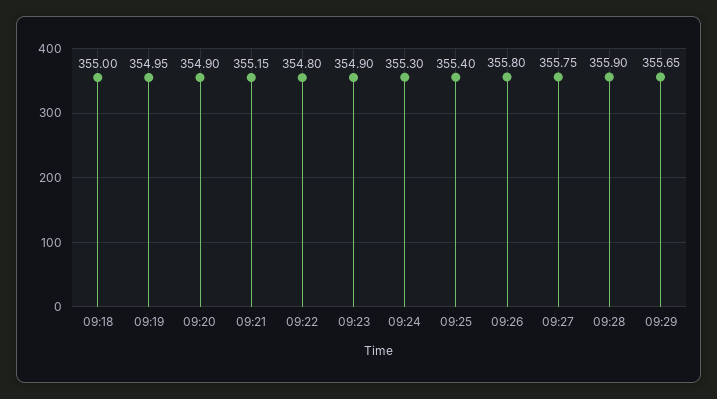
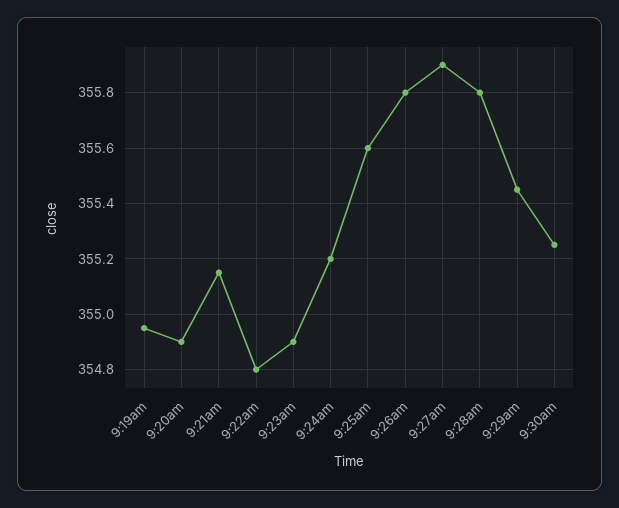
09:18: 355 -> none
09:24: 355.3 -> 355.2
09:25: 355.4 -> 355.6
09:27: 355.75 -> 355.9
09:28: 355.9 -> 355.8
09:29: 355.65 -> 355.45
9:30am: none -> 355.25

